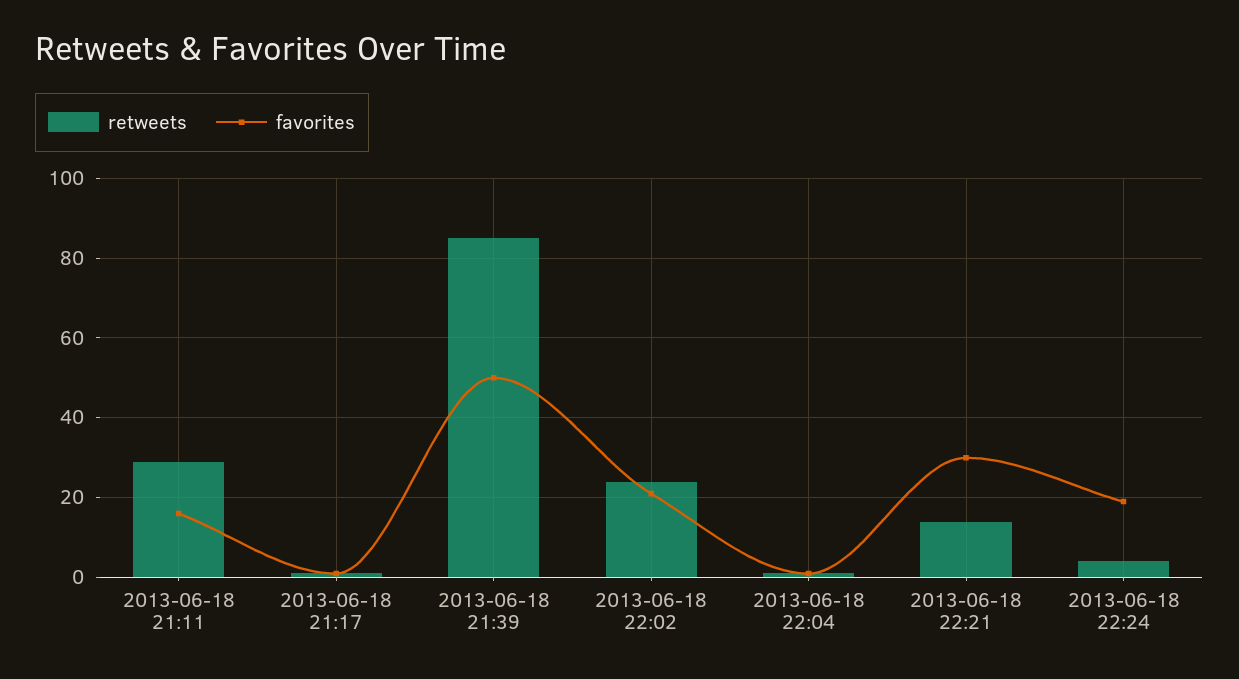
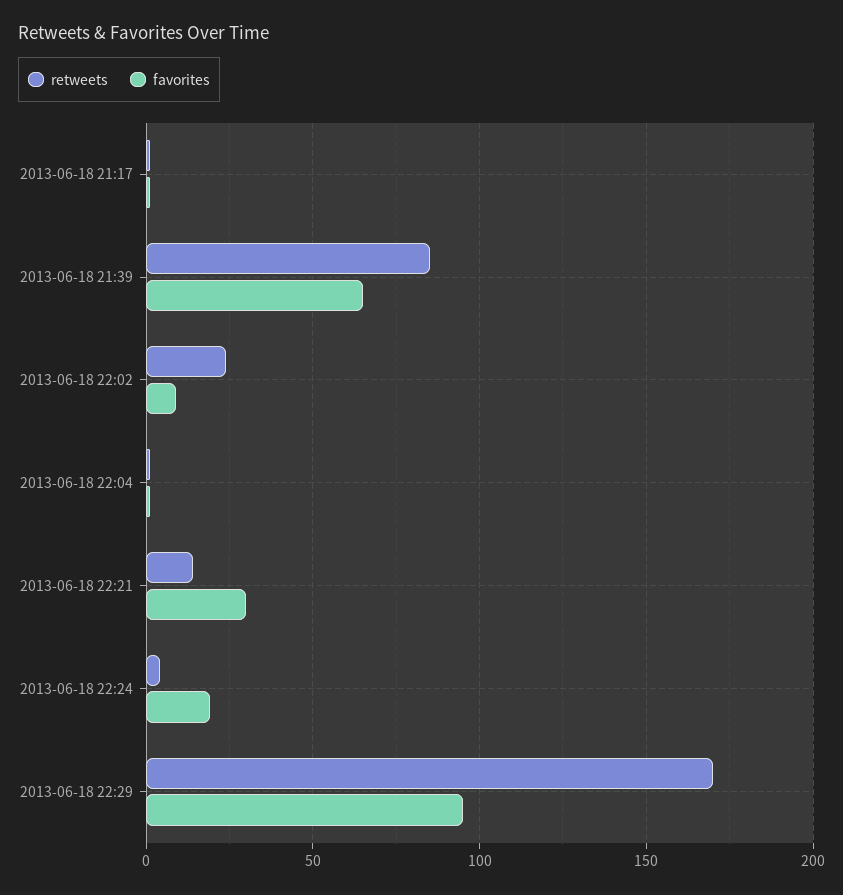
retweets, 2013-06-18 21:11: 30 -> none
favorites, 2013-06-18 21:11: 15 -> none
favorites, 2013-06-18 21:39: 50 -> 65
favorites, 2013-06-18 22:02: 20 -> 10
retweets, 2013-06-18 22:29: none -> 170
favorites, 2013-06-18 22:29: none -> 95

